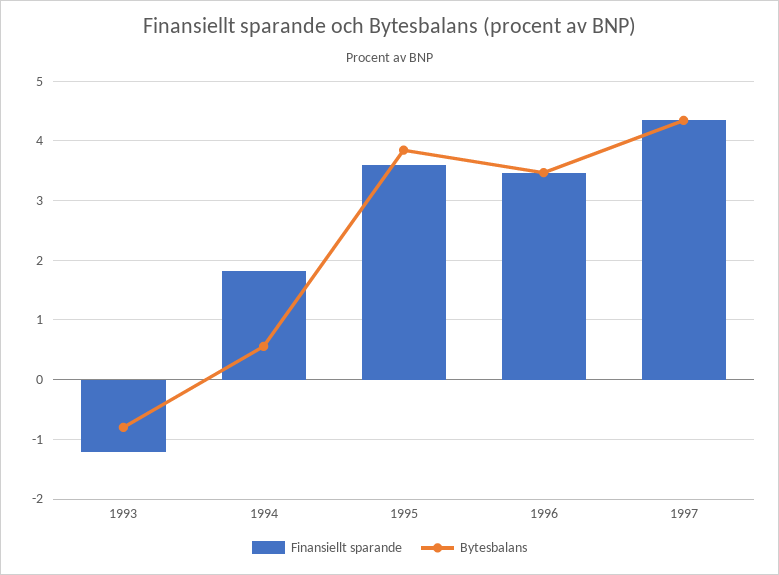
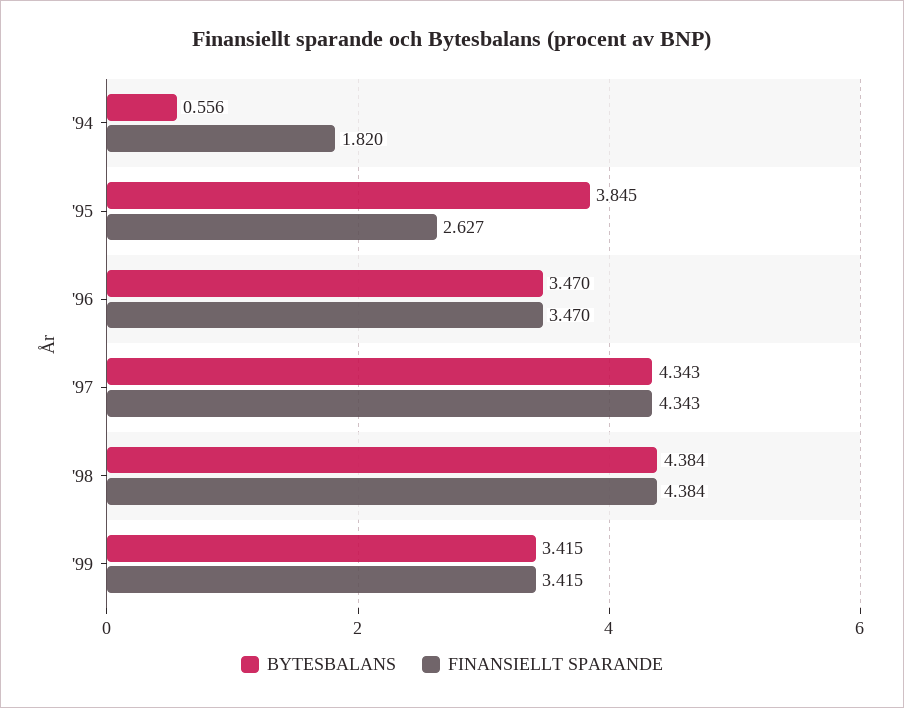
Finansiellt sparande, 1993: -1.2 -> none
Bytesbalans, 1993: -0.8 -> none
Finansiellt sparande, 1995: 3.6 -> 2.627
Bytesbalans, '98: none -> 4.384
Finansiellt sparande, '98: none -> 4.384
Bytesbalans, '99: none -> 3.415
Finansiellt sparande, '99: none -> 3.415

